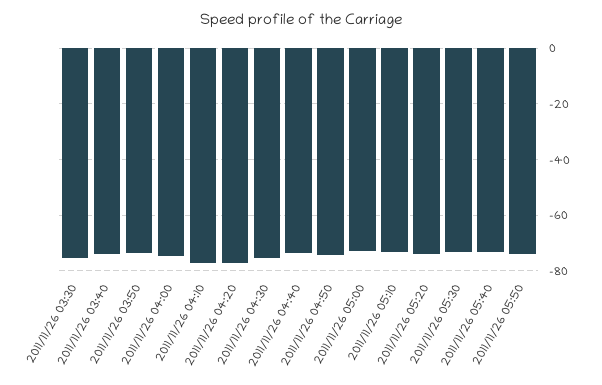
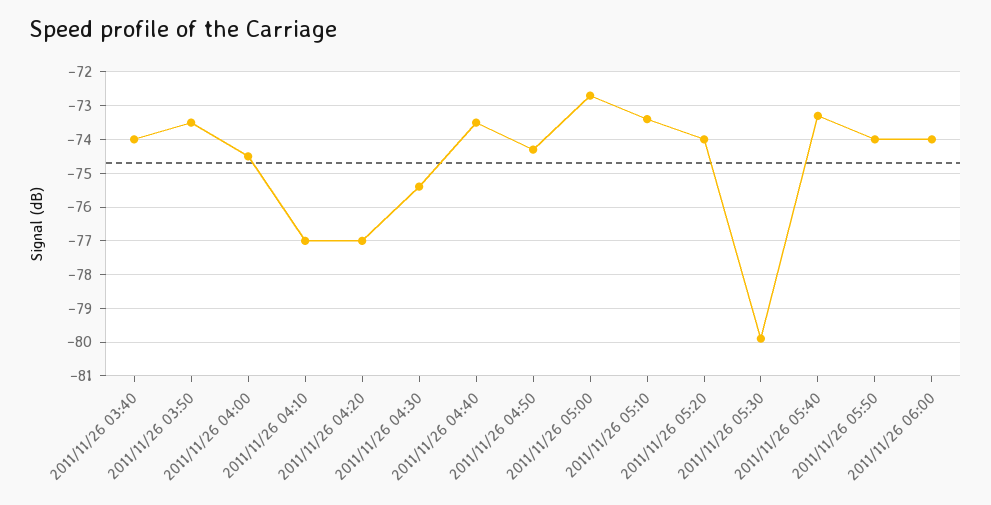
2011/11/26 03:30: -75 -> none
2011/11/26 05:30: -72.5 -> -80
2011/11/26 06:00: none -> -74

